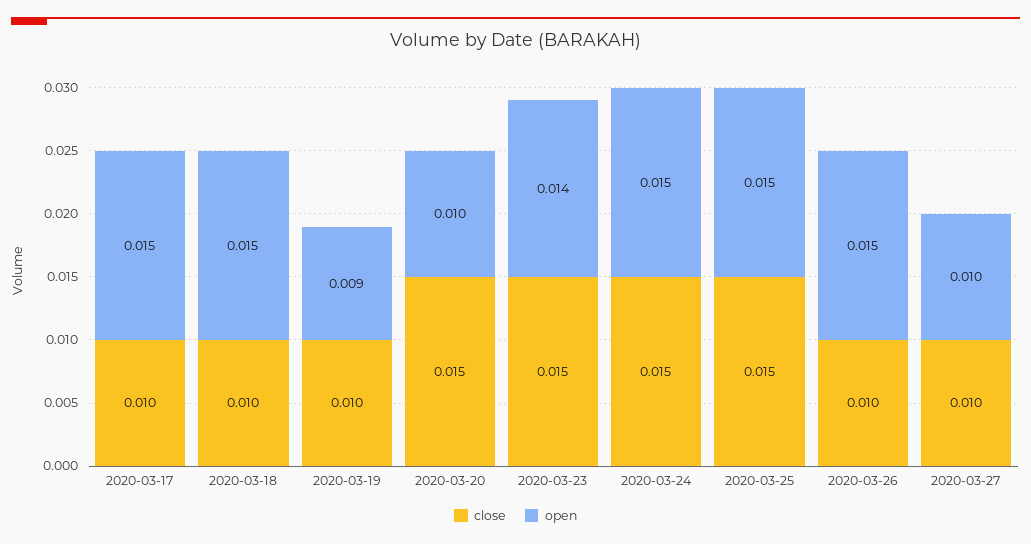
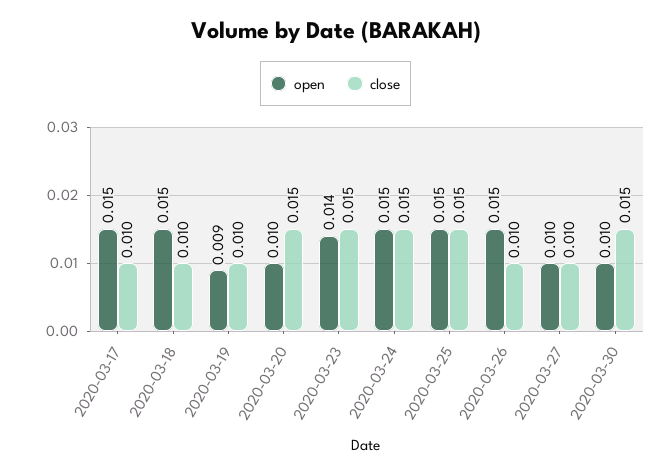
open, 2020-03-30: none -> 0.01
close, 2020-03-30: none -> 0.015

